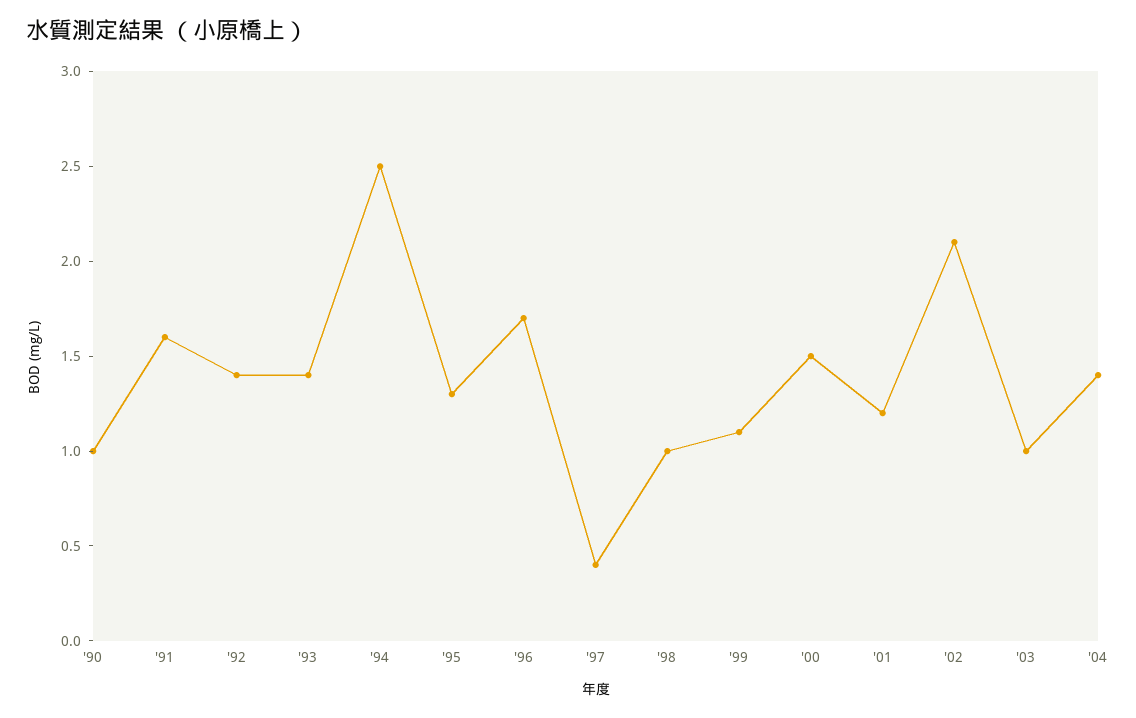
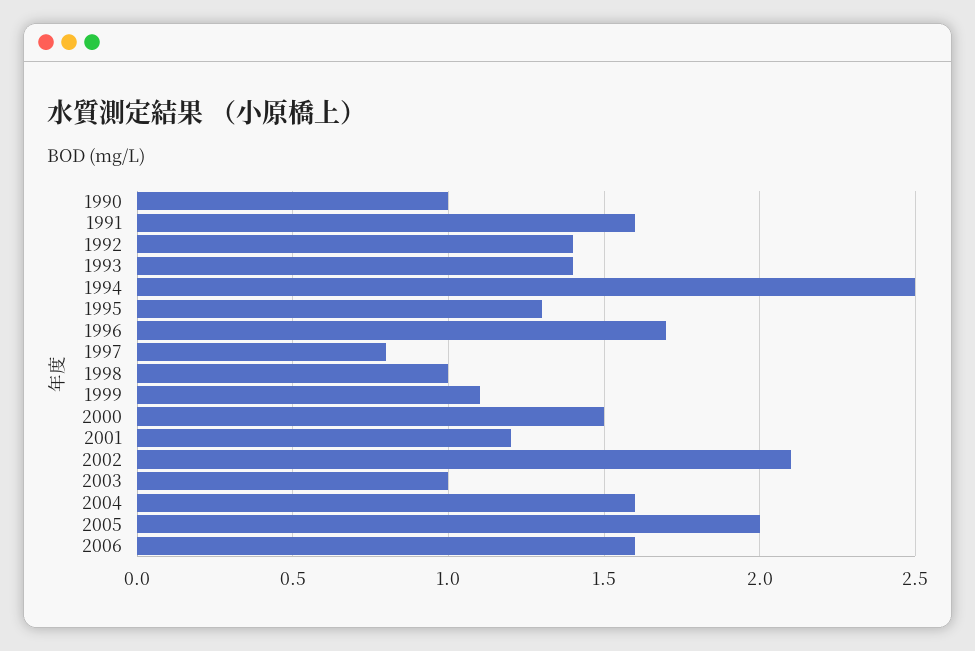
'97: 0.4 -> 0.8
'04: 1.4 -> 1.6
2005: none -> 2
2006: none -> 1.6

